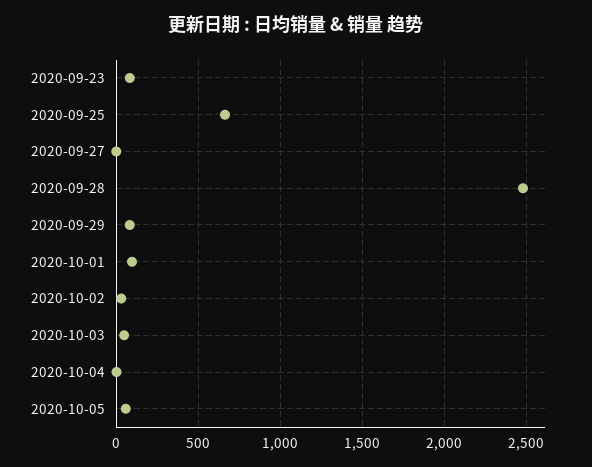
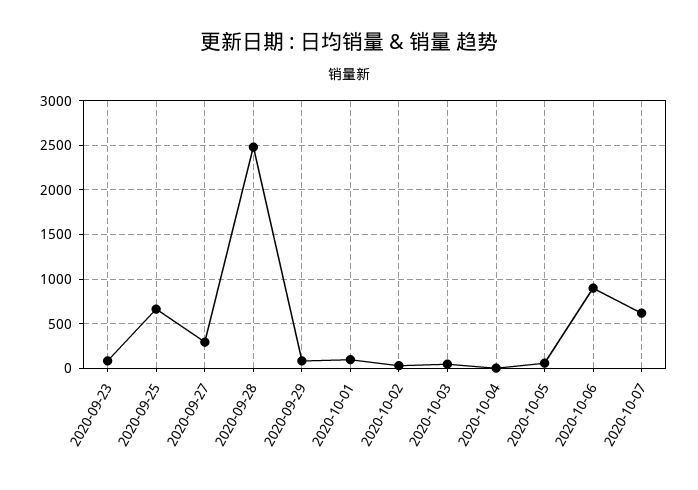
2020-09-27: 0 -> 300
2020-10-06: none -> 900
2020-10-07: none -> 600

